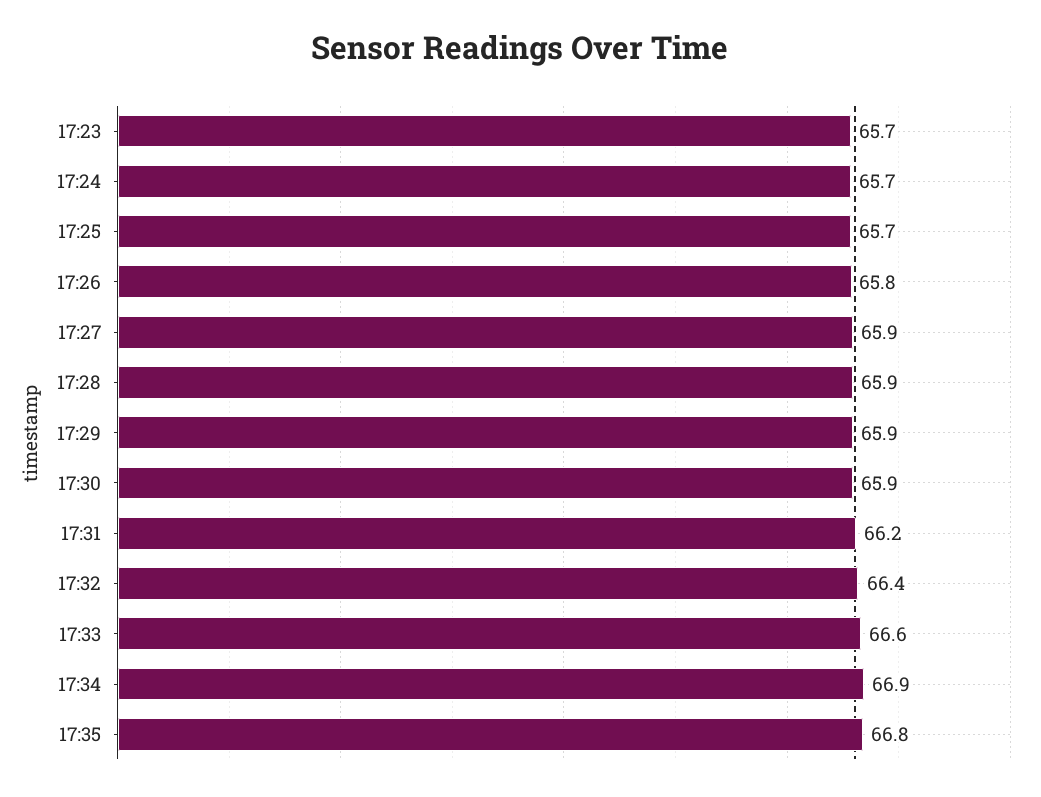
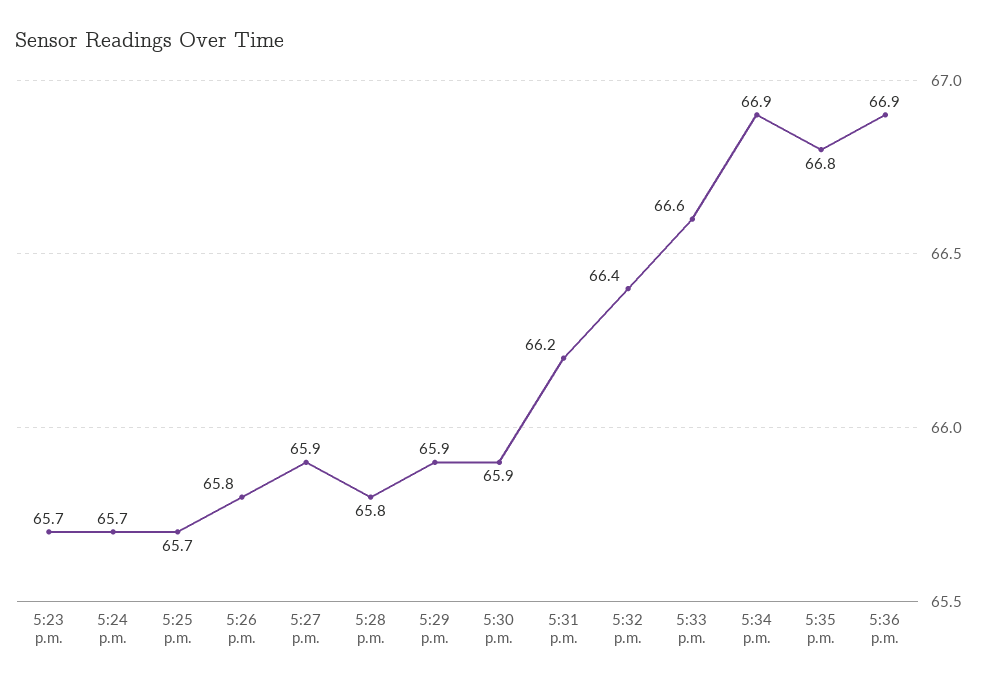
17:28: 65.9 -> 65.8
5:36 p.m.: none -> 66.9

